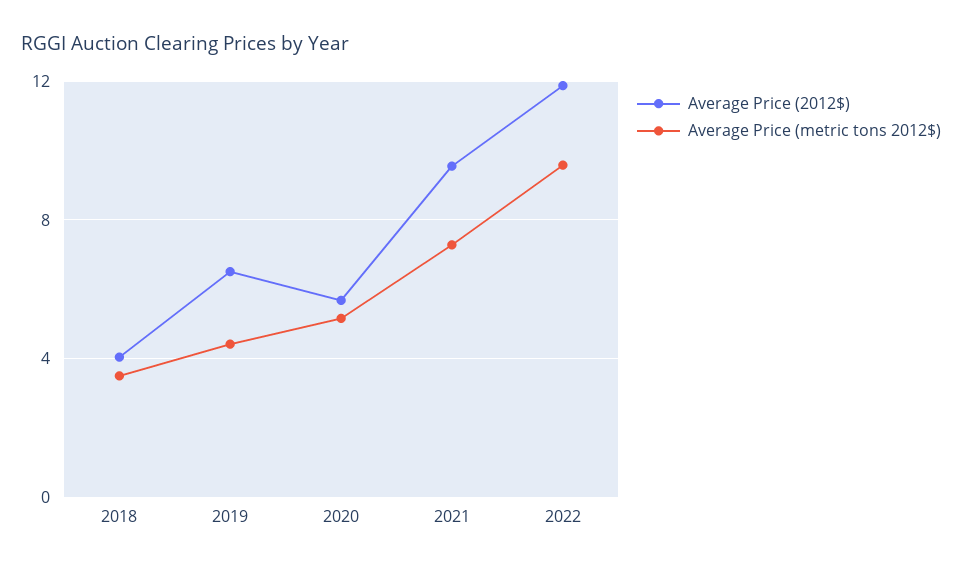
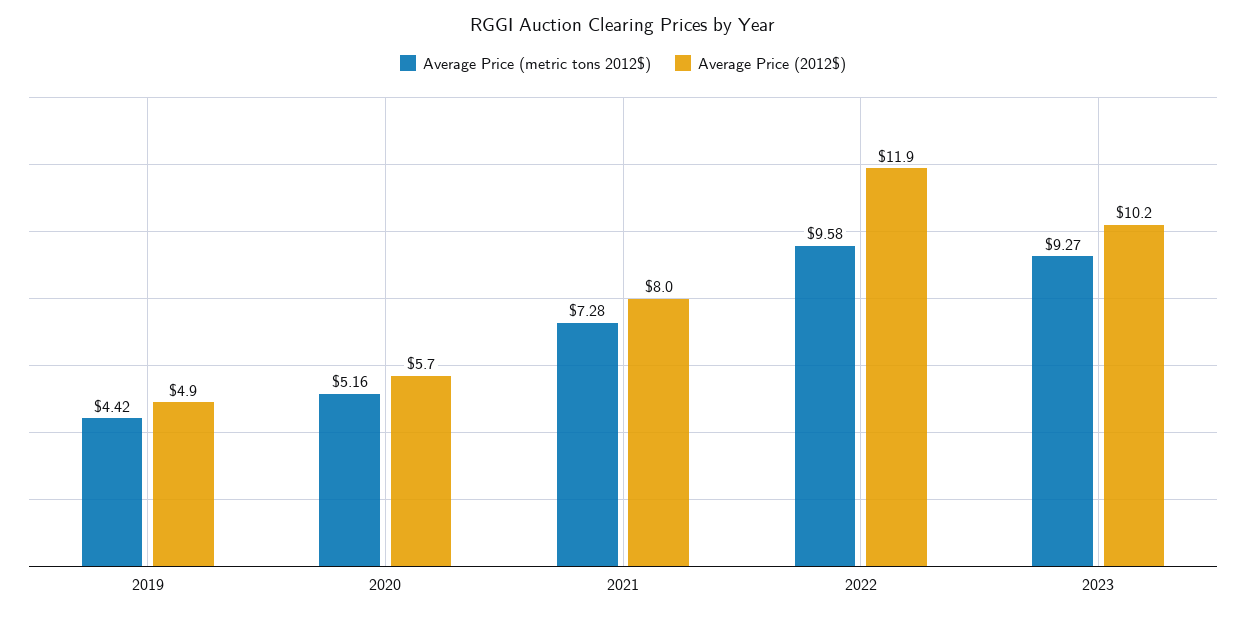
Average Price (2012$), 2018: 4 -> none
Average Price (metric tons 2012$), 2018: 3.5 -> none
Average Price (2012$), 2019: 6.5 -> 4.9
Average Price (2012$), 2021: 9.5 -> 8
Average Price (metric tons 2012$), 2023: none -> 9.27
Average Price (2012$), 2023: none -> 10.2

